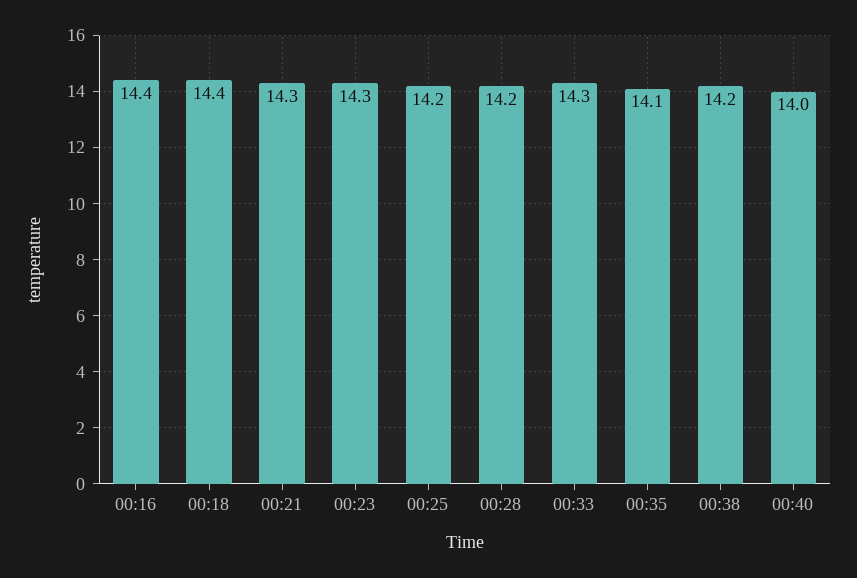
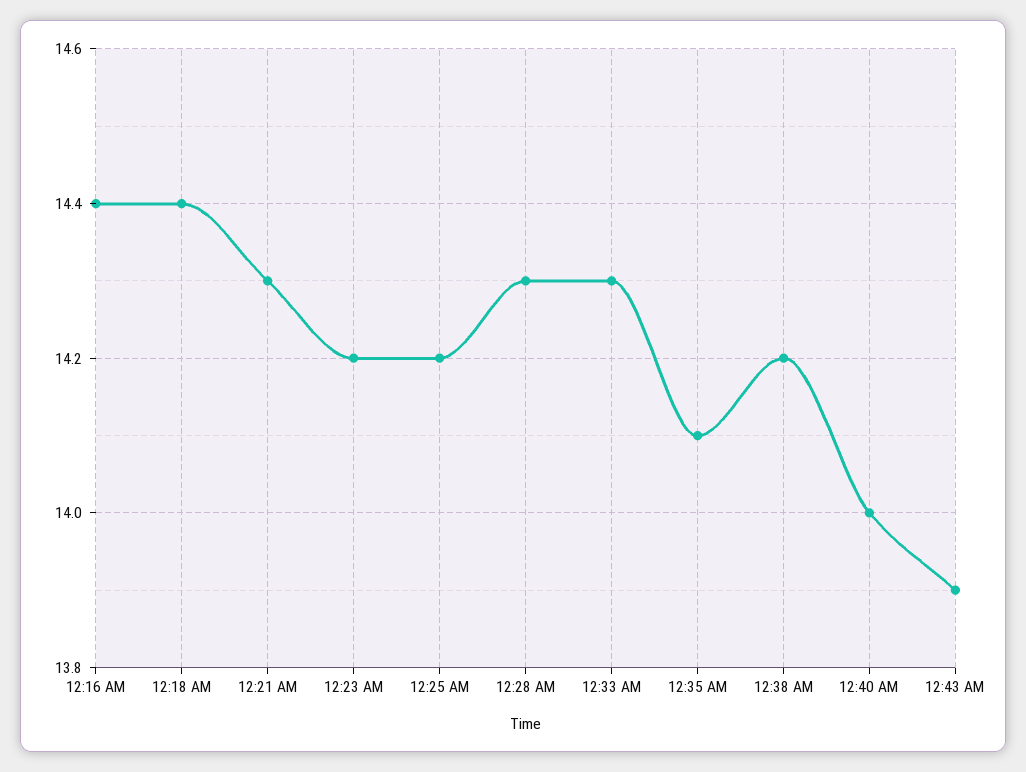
00:23: 14.3 -> 14.2
00:28: 14.2 -> 14.3
12:43 AM: none -> 13.9

